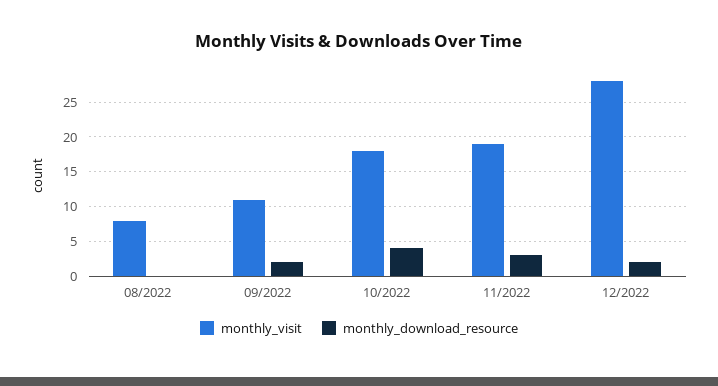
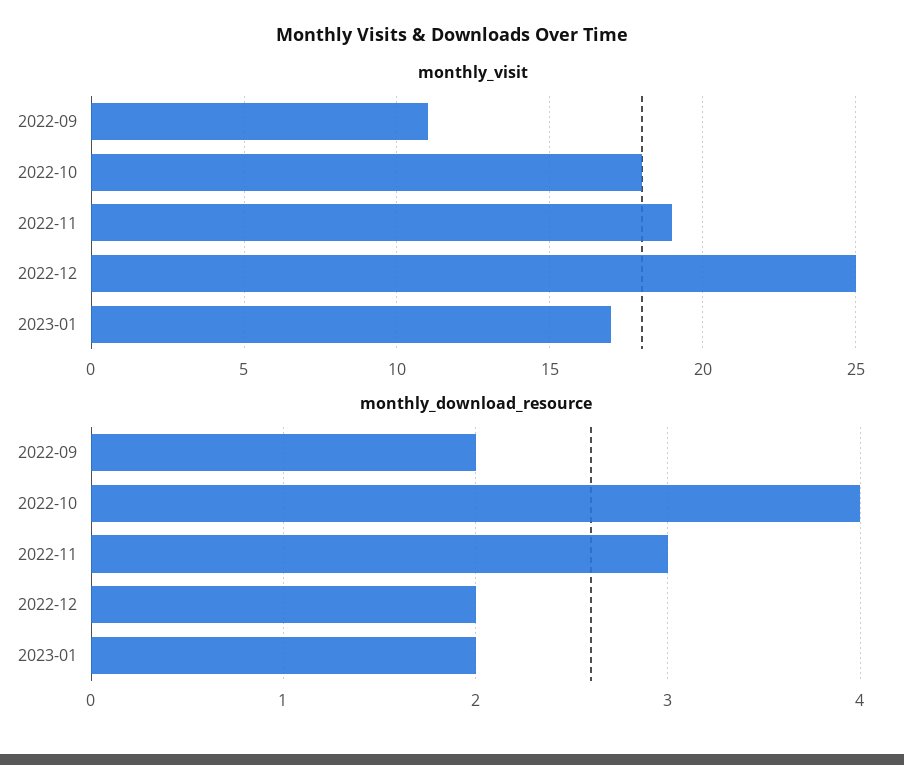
monthly_visit, 08/2022: 8 -> none
monthly_download_resource, 08/2022: 0 -> none
monthly_visit, 12/2022: 28 -> 25
monthly_visit, 2023-01: none -> 17
monthly_download_resource, 2023-01: none -> 2

